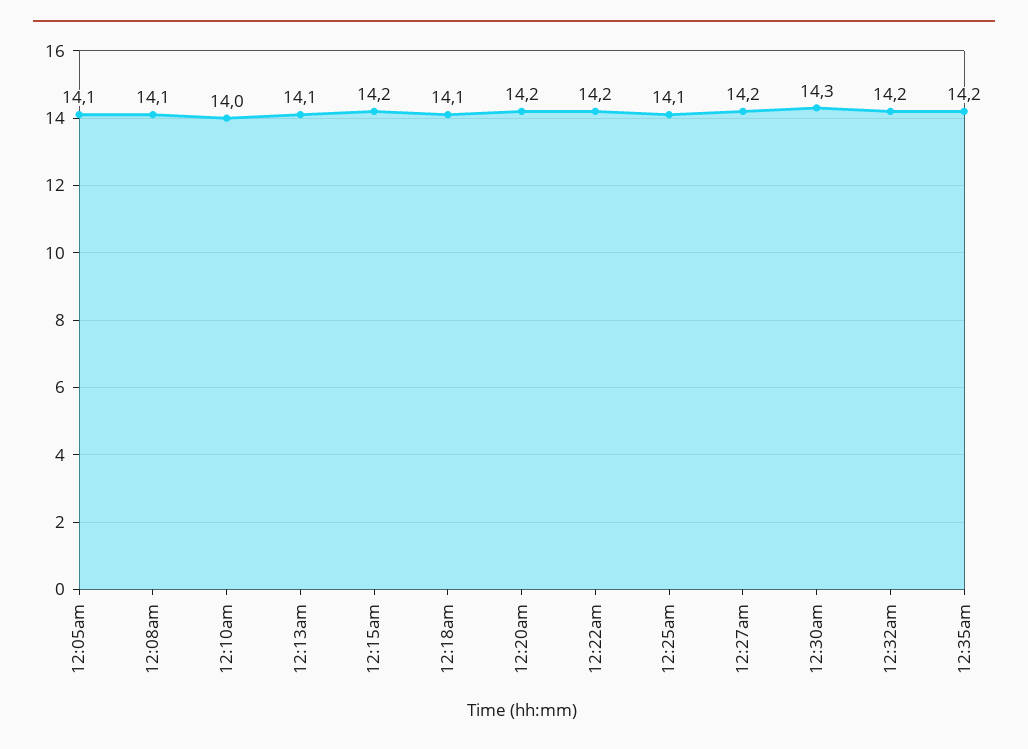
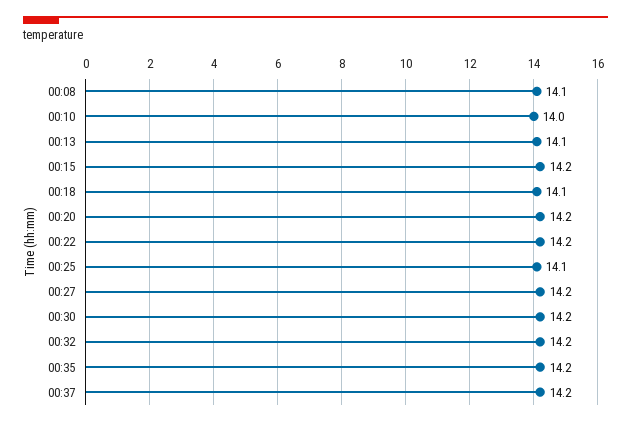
12:05am: 14.1 -> none
12:30am: 14.3 -> 14.2
00:37: none -> 14.2

